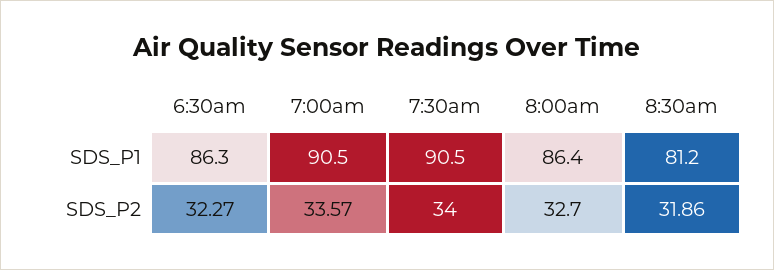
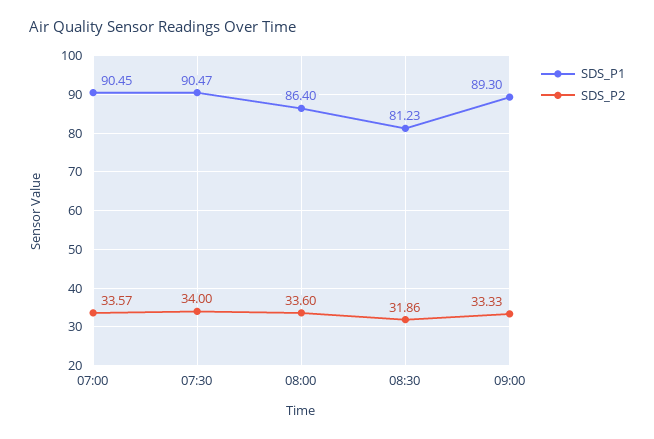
SDS_P1, 6:30am: 86.3 -> none
SDS_P2, 6:30am: 32.27 -> none
SDS_P2, 8:00am: 32.7 -> 33.6
SDS_P1, 09:00: none -> 89.3
SDS_P2, 09:00: none -> 33.33

